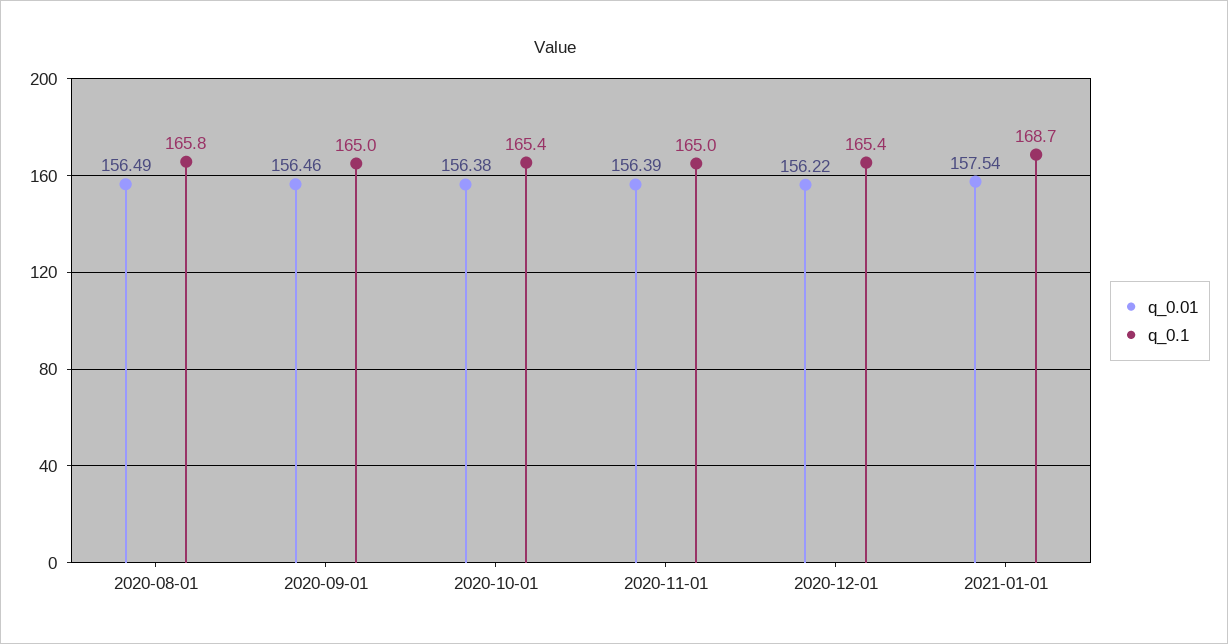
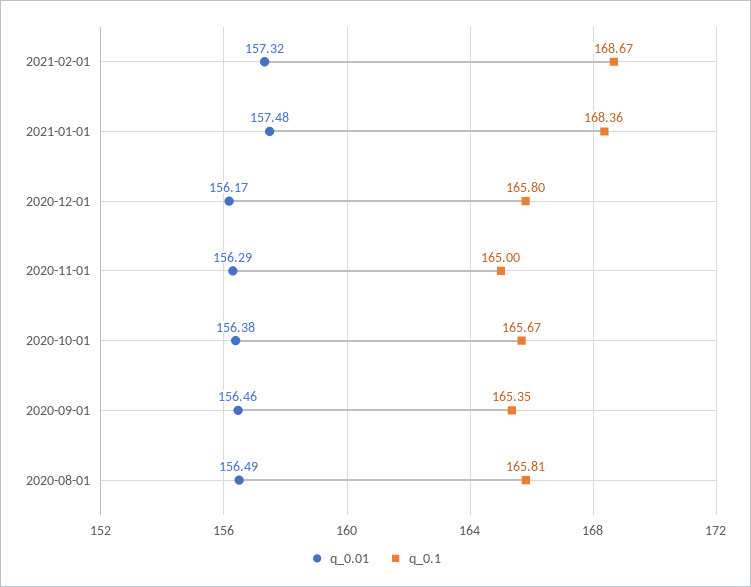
q_0.1, 2020-09-01: 165 -> 165.35
q_0.1, 2020-10-01: 165.4 -> 165.67
q_0.01, 2020-11-01: 156.39 -> 156.29
q_0.01, 2020-12-01: 156.22 -> 156.17
q_0.1, 2020-12-01: 165.4 -> 165.8
q_0.01, 2021-01-01: 157.54 -> 157.48
q_0.1, 2021-01-01: 168.7 -> 168.36
q_0.01, 2021-02-01: none -> 157.32
q_0.1, 2021-02-01: none -> 168.67

